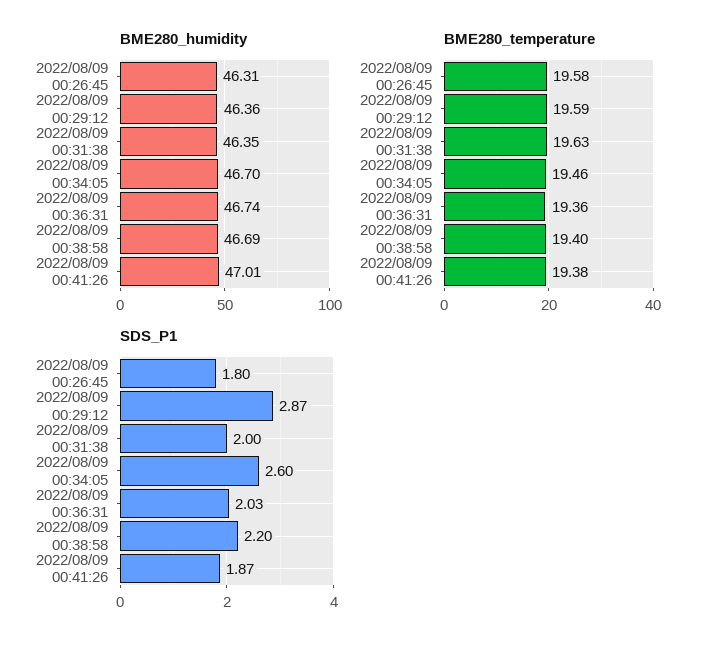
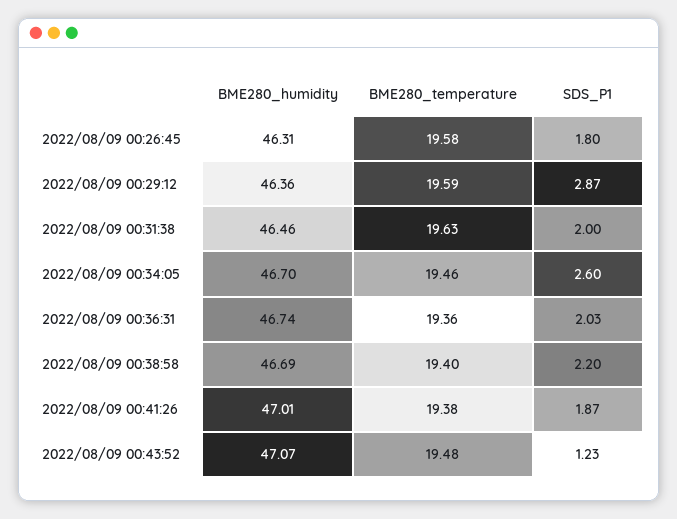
BME280_humidity, 2022/08/09 00:31:38: 46.35 -> 46.46
BME280_humidity, 2022/08/09 00:43:52: none -> 47.07
BME280_temperature, 2022/08/09 00:43:52: none -> 19.48
SDS_P1, 2022/08/09 00:43:52: none -> 1.23

